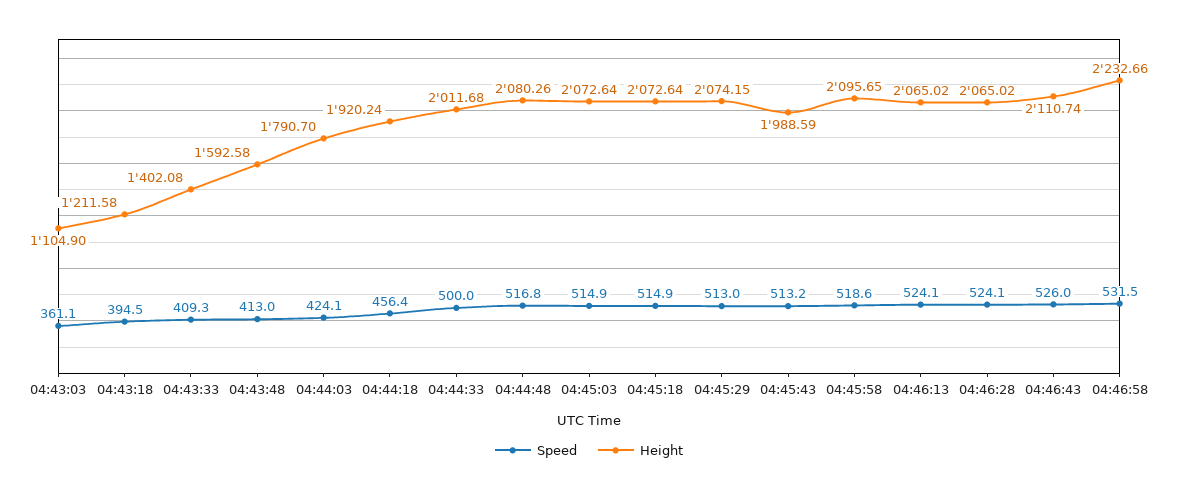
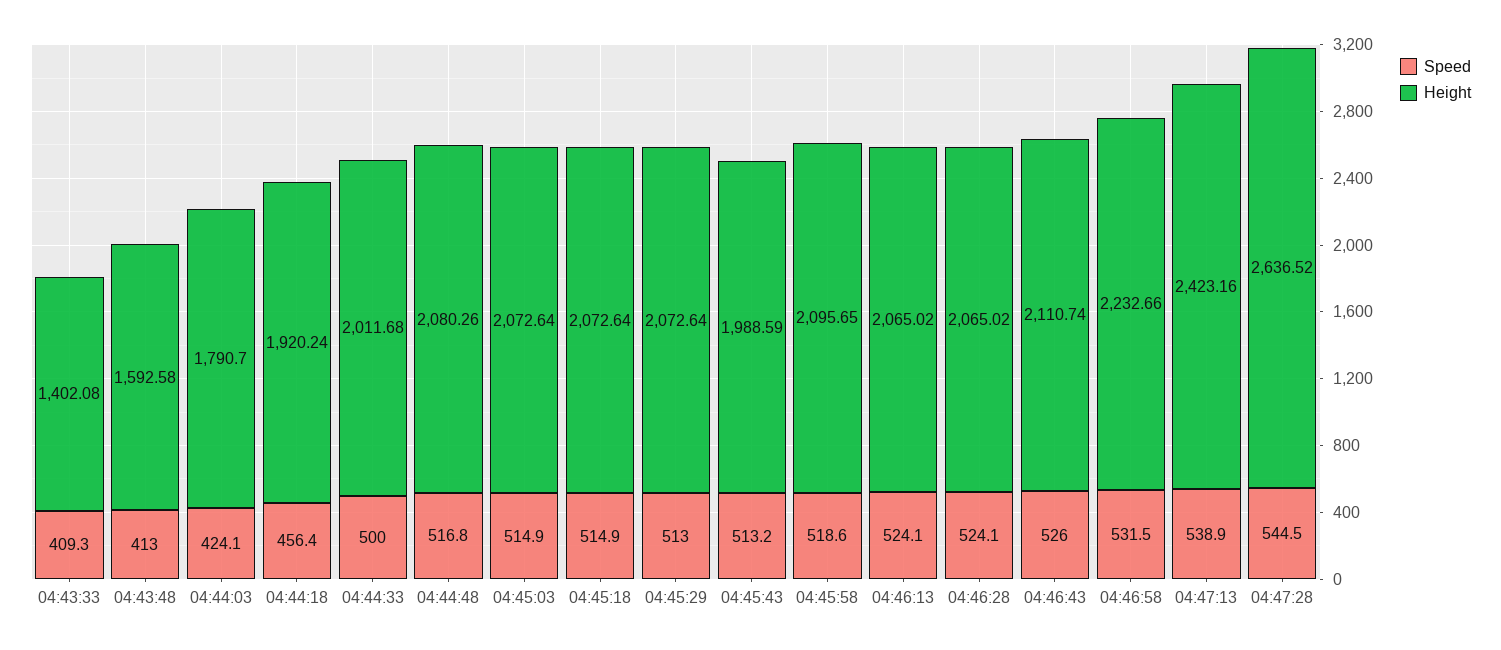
Speed, 04:43:03: 361.1 -> none
Height, 04:43:03: 1104.9 -> none
Speed, 04:43:18: 394.5 -> none
Height, 04:43:18: 1211.58 -> none
Height, 04:45:29: 2074.15 -> 2072.64
Speed, 04:47:13: none -> 538.9
Height, 04:47:13: none -> 2423.16
Speed, 04:47:28: none -> 544.5
Height, 04:47:28: none -> 2636.52

